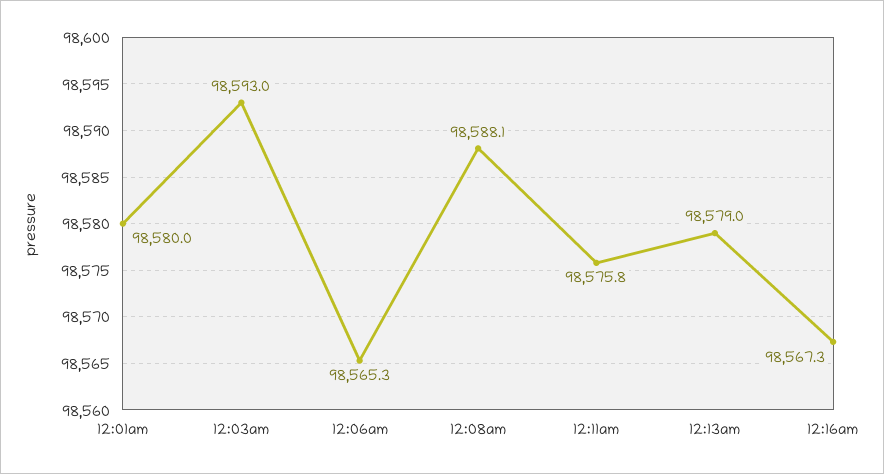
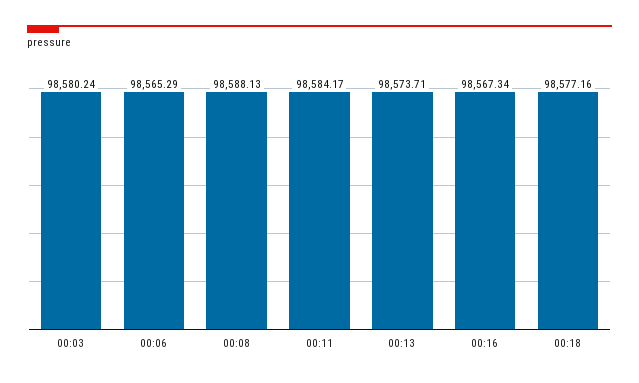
12:01am: 98580 -> none
12:03am: 98593 -> 98580.24
12:11am: 98575.8 -> 98584.17
12:13am: 98579 -> 98573.71
00:18: none -> 98577.16

